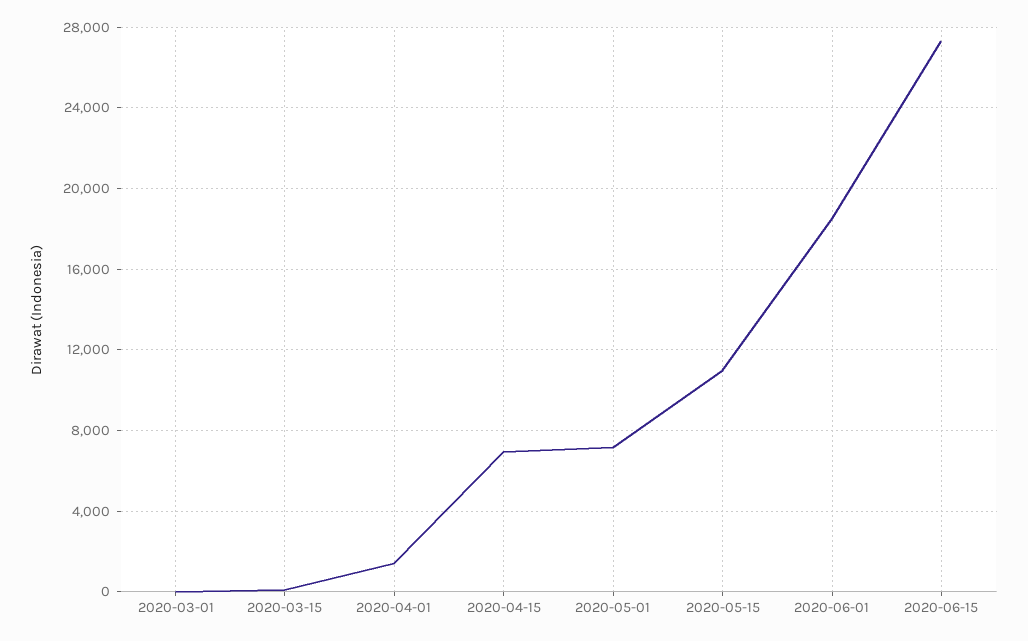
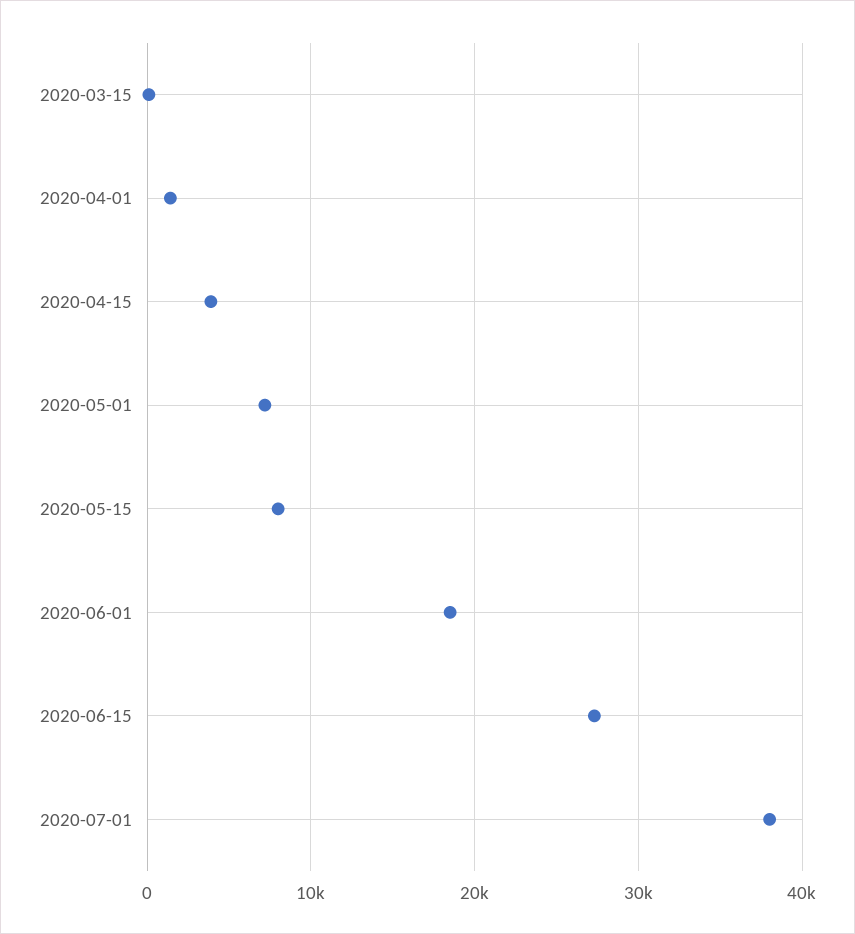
2020-03-01: 0 -> none
2020-04-15: 7000 -> 4000
2020-05-15: 11000 -> 8000
2020-07-01: none -> 38000

